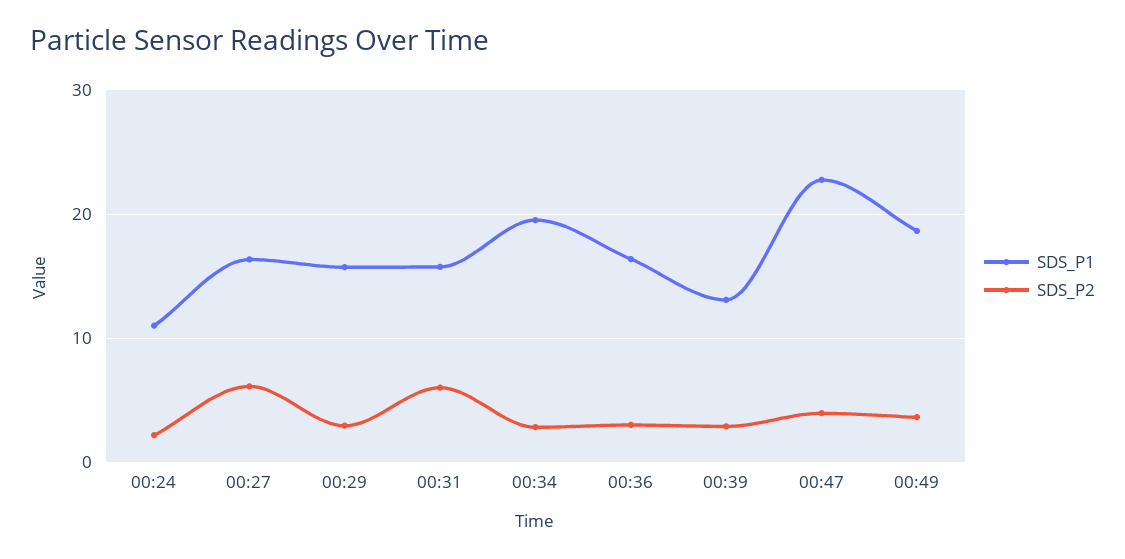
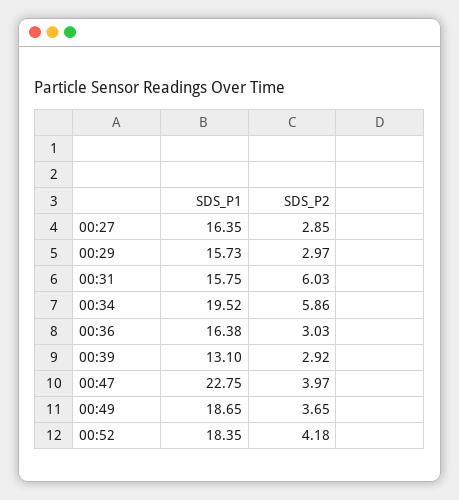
SDS_P1, 00:24: 11 -> none
SDS_P2, 00:24: 2 -> none
SDS_P2, 00:27: 6 -> 2.85
SDS_P2, 00:34: 3 -> 5.86
SDS_P1, 00:52: none -> 18.35
SDS_P2, 00:52: none -> 4.18

